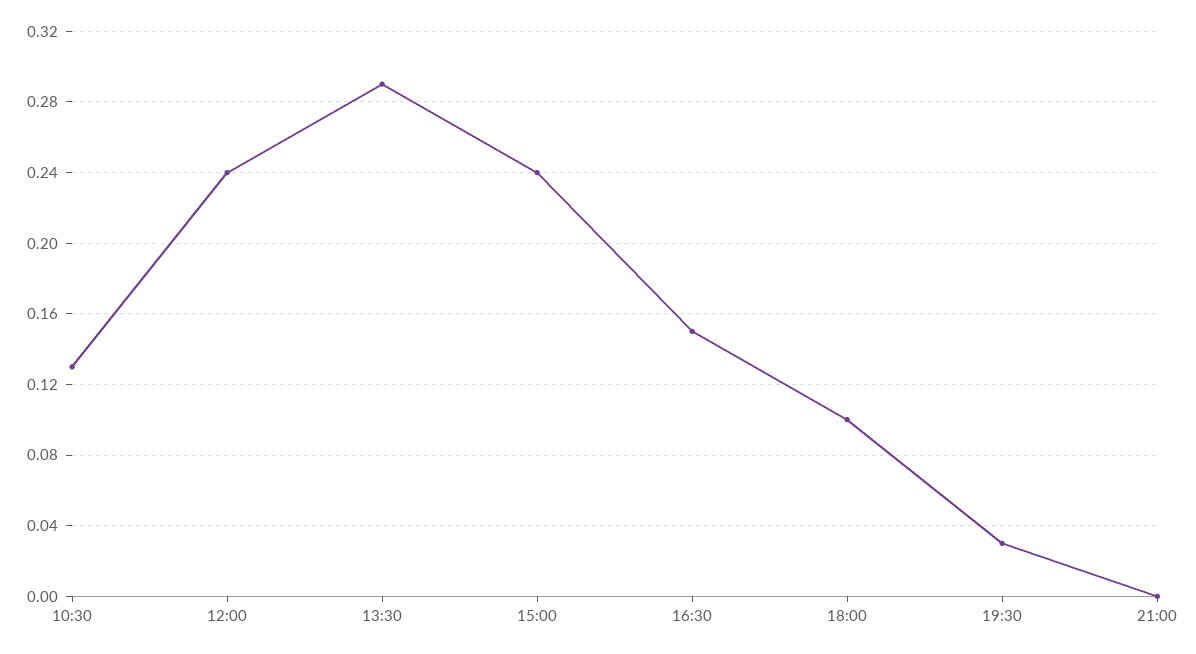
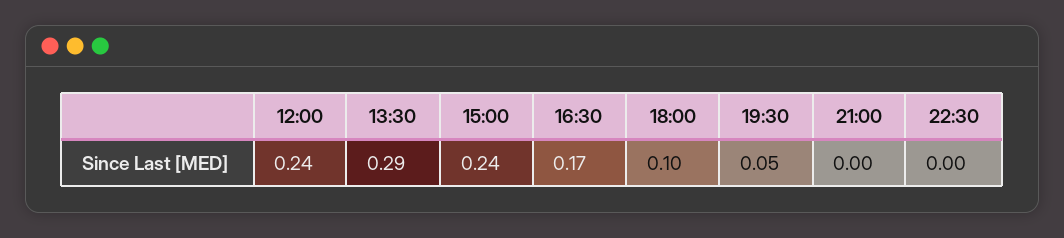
10:30: 0.13 -> none
16:30: 0.15 -> 0.17
19:30: 0.03 -> 0.05
22:30: none -> 0

